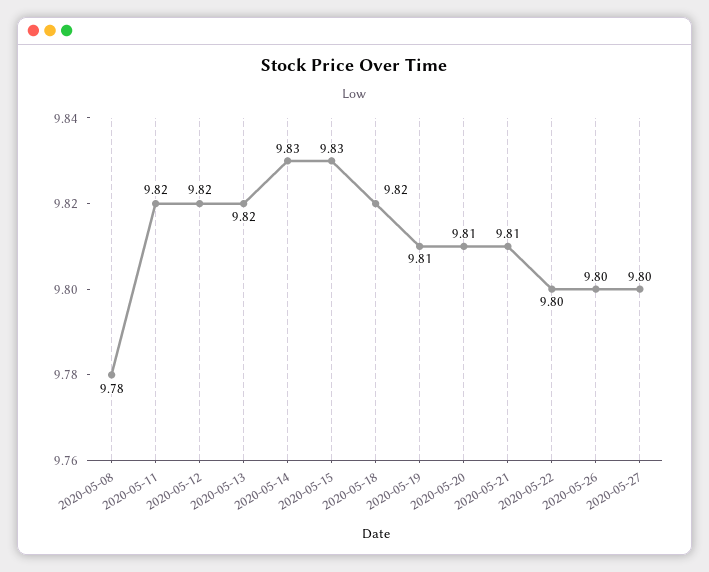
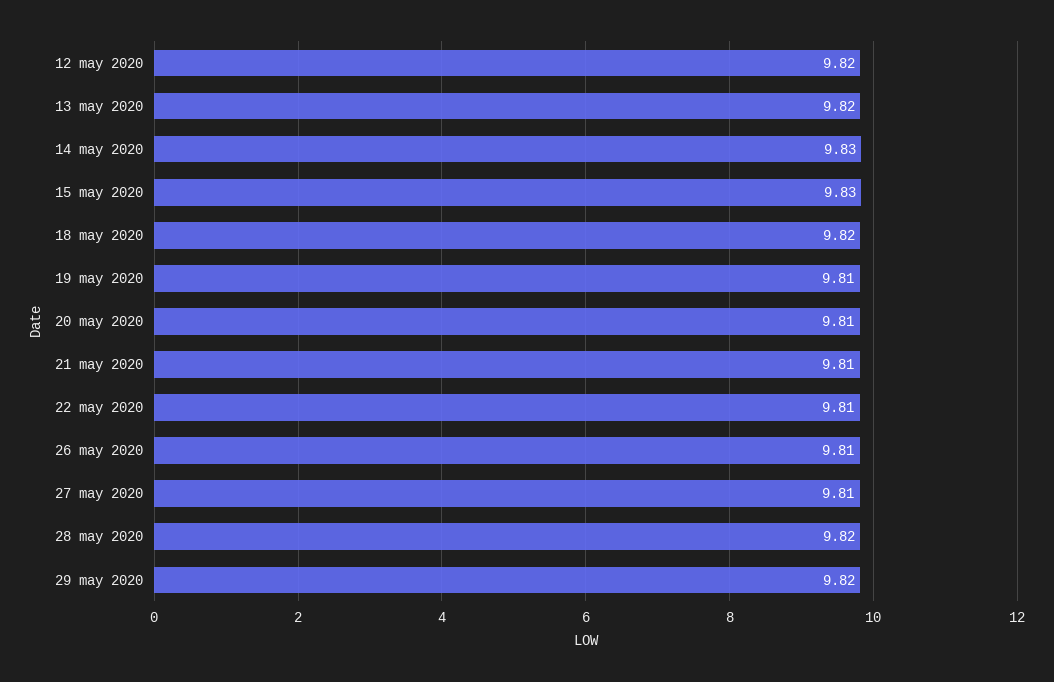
2020-05-08: 9.78 -> none
2020-05-11: 9.82 -> none
2020-05-22: 9.8 -> 9.81
2020-05-26: 9.8 -> 9.81
2020-05-27: 9.8 -> 9.81
28 may 2020: none -> 9.82
29 may 2020: none -> 9.82

